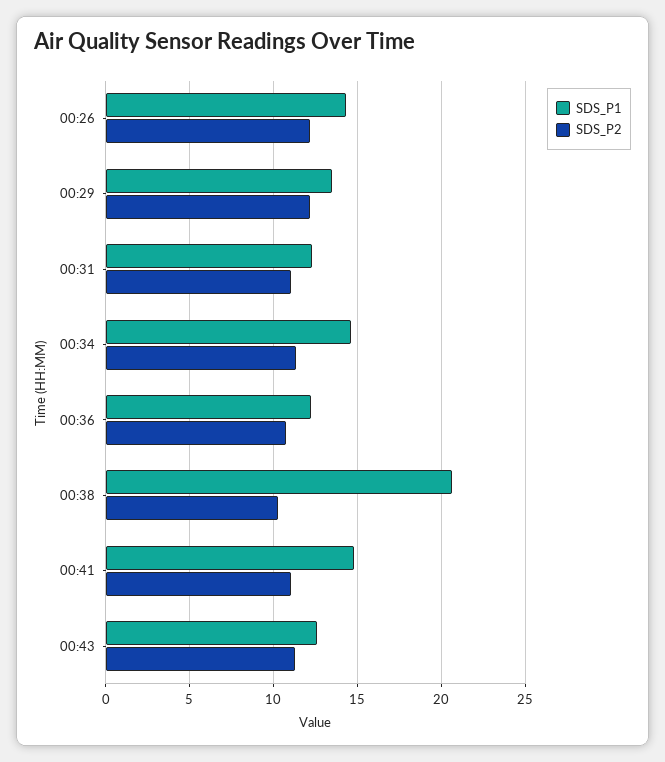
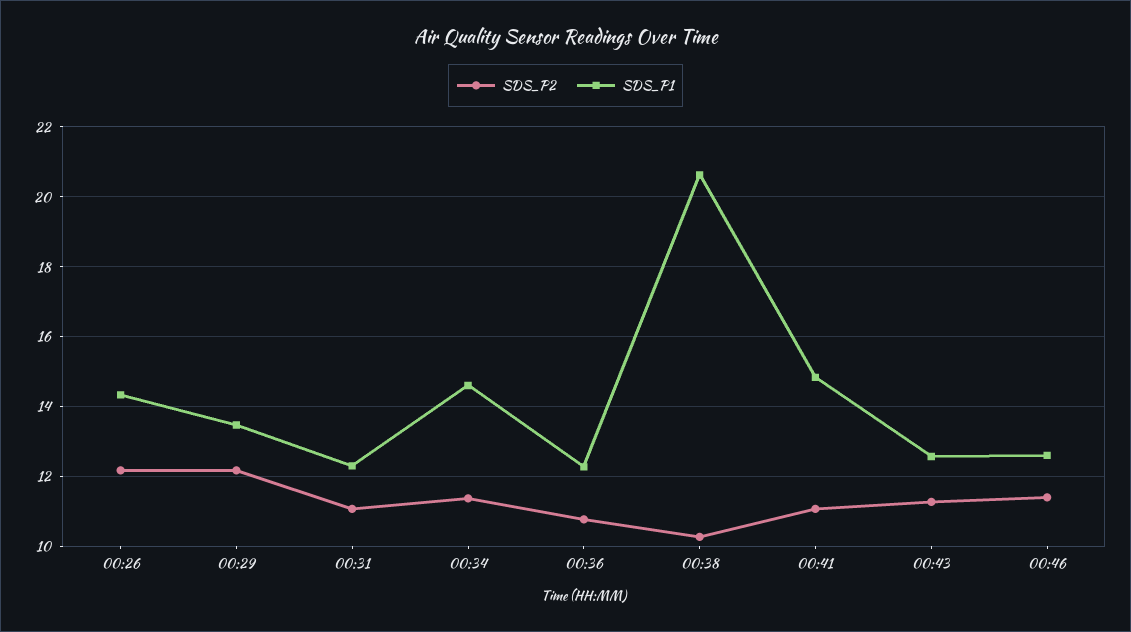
SDS_P2, 00:46: none -> 11.4
SDS_P1, 00:46: none -> 12.6

